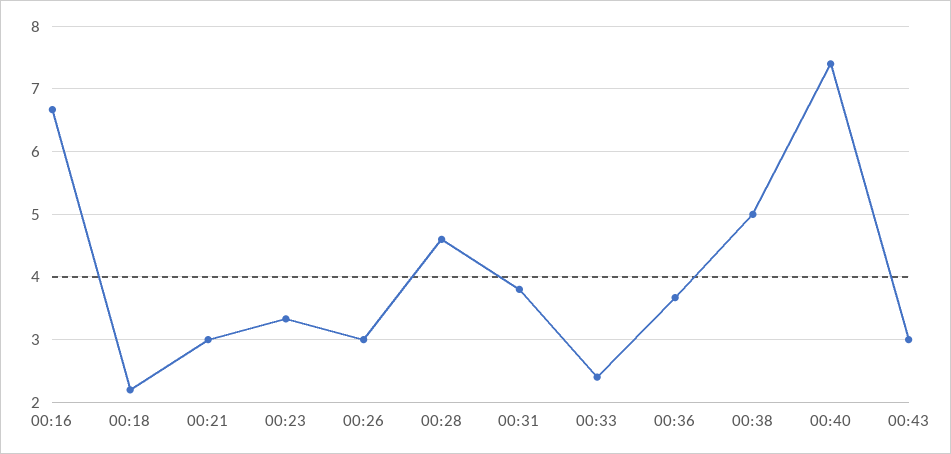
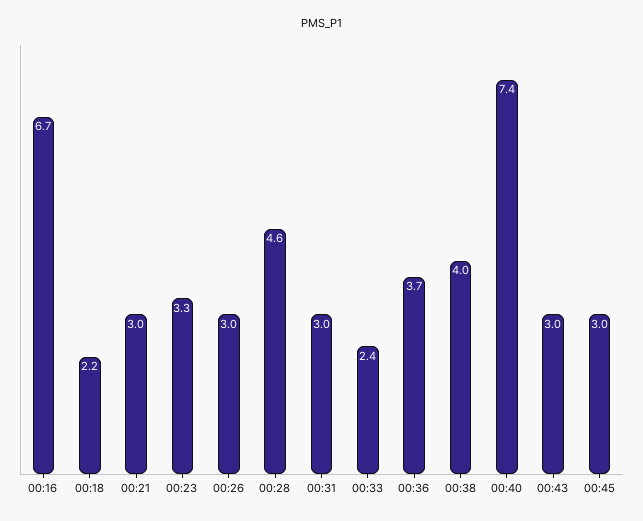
00:31: 3.8 -> 3
00:38: 5 -> 4
00:45: none -> 3

